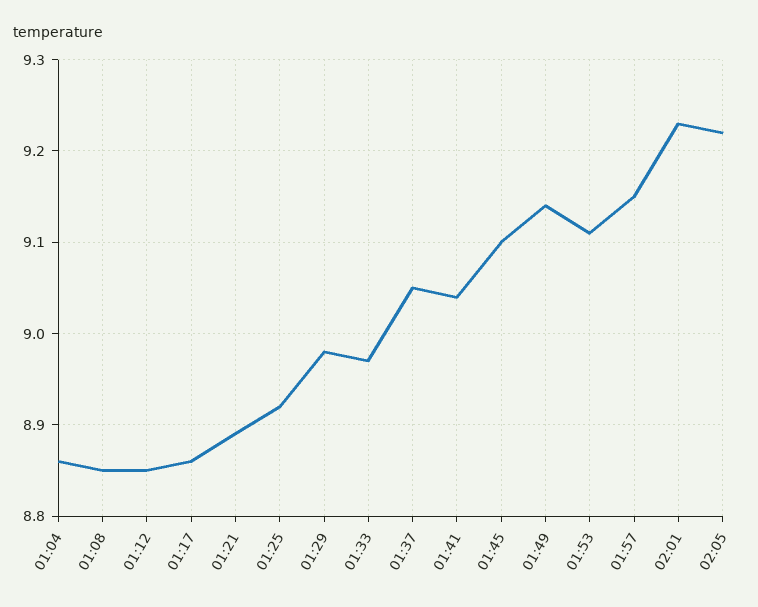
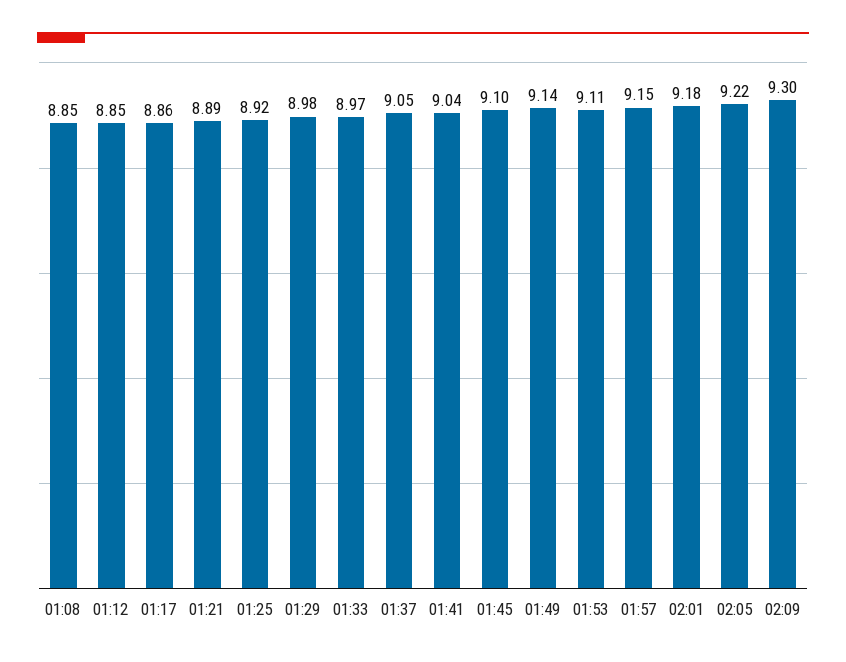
01:04: 8.86 -> none
02:01: 9.23 -> 9.18
02:09: none -> 9.3

